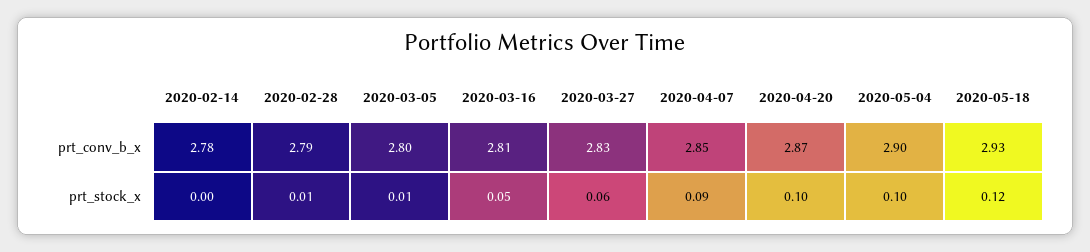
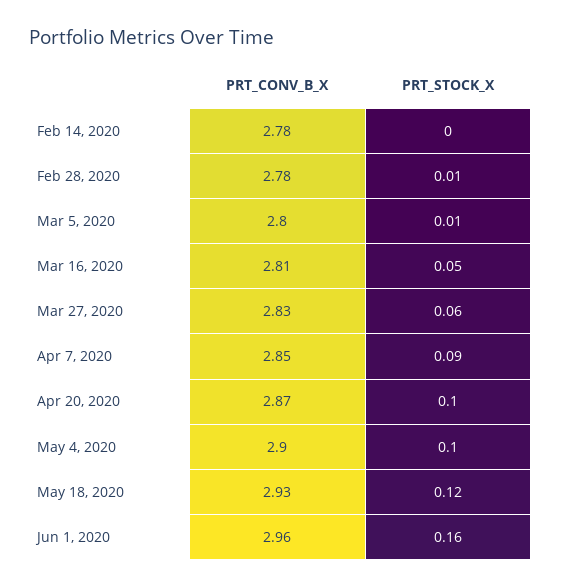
2020-02-28, prt_conv_b_x: 2.79 -> 2.78
Jun 1, 2020, prt_conv_b_x: none -> 2.96
Jun 1, 2020, prt_stock_x: none -> 0.16

